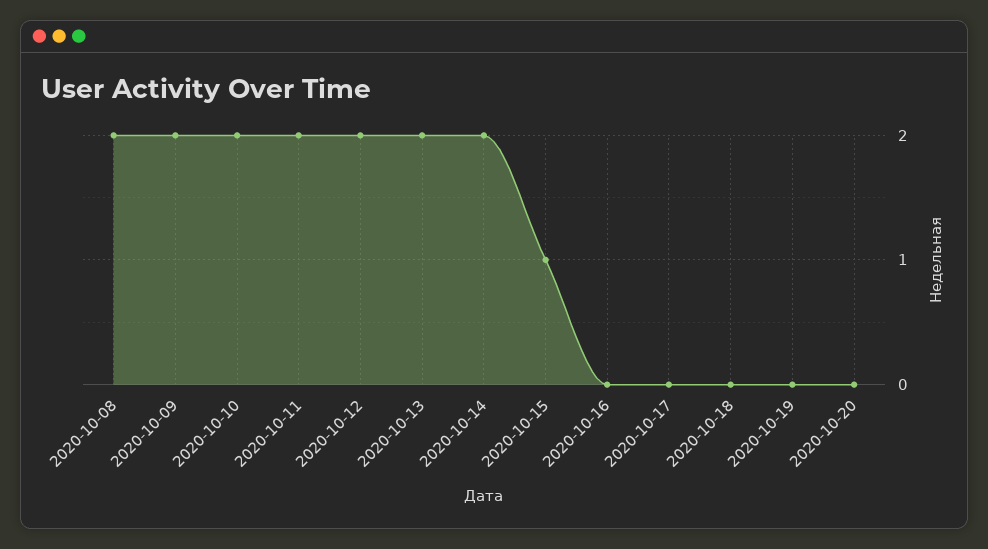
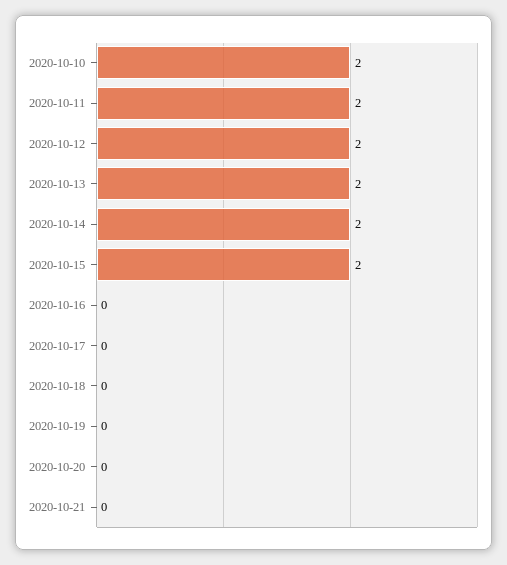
2020-10-08: 2 -> none
2020-10-09: 2 -> none
2020-10-15: 1 -> 2
2020-10-21: none -> 0

